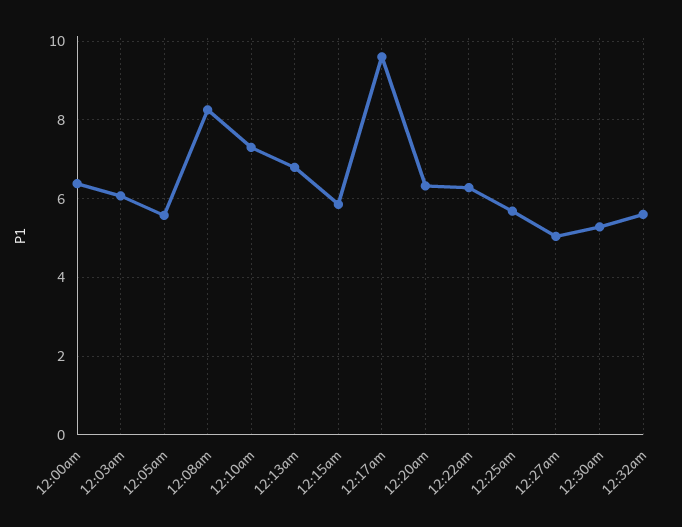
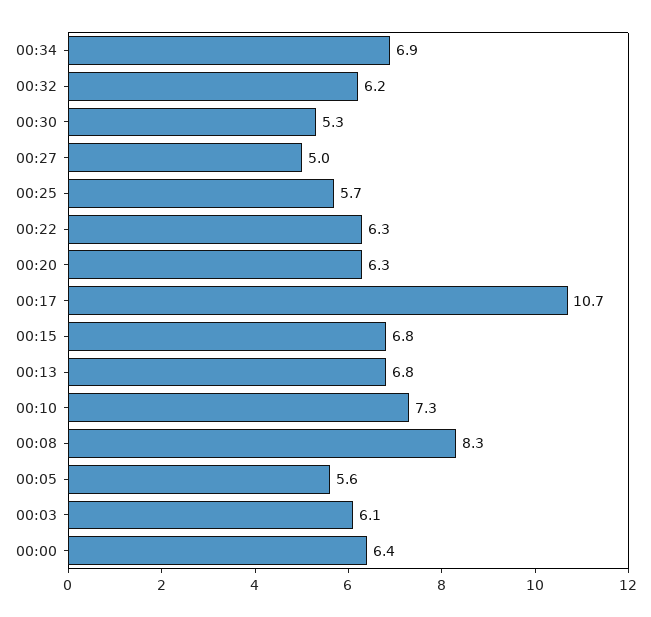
12:15am: 5.8 -> 6.8
12:17am: 9.6 -> 10.7
12:32am: 5.6 -> 6.2
00:34: none -> 6.9

